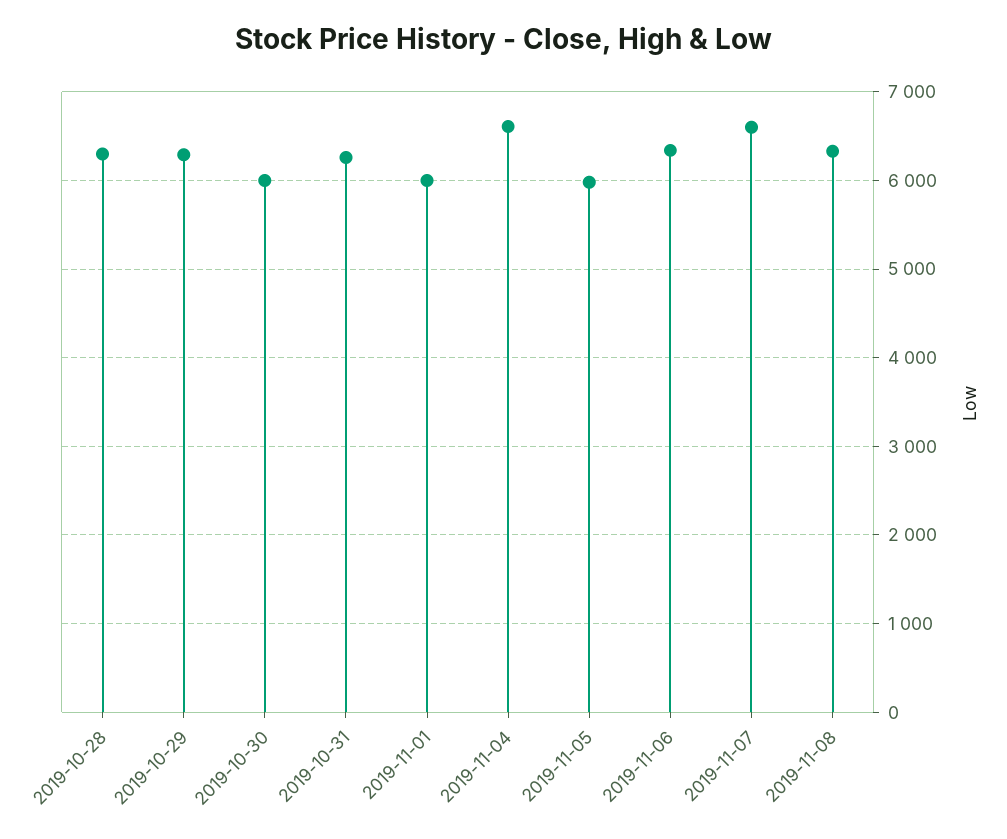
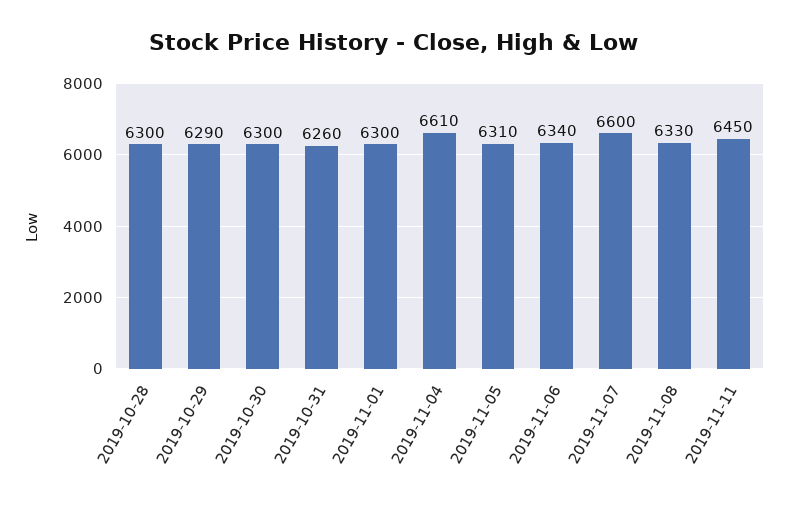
2019-10-30: 6000 -> 6300
2019-11-01: 6000 -> 6300
2019-11-05: 6000 -> 6310
2019-11-11: none -> 6450

